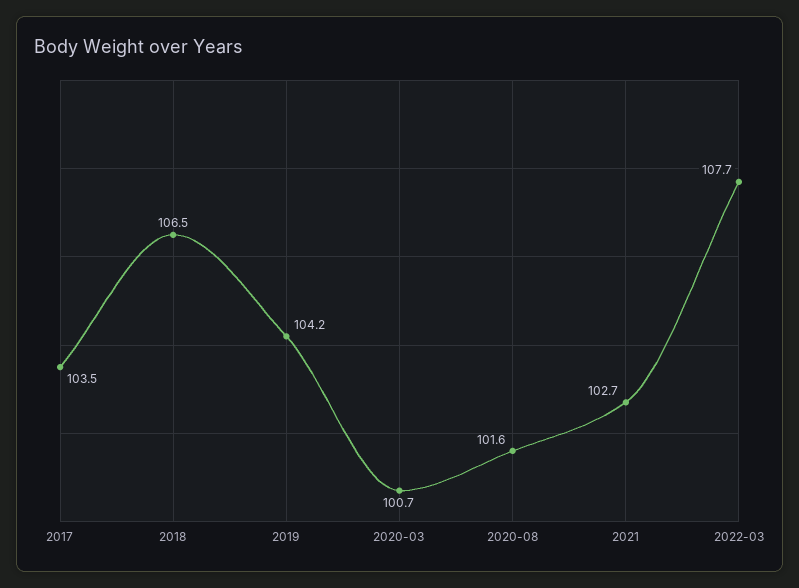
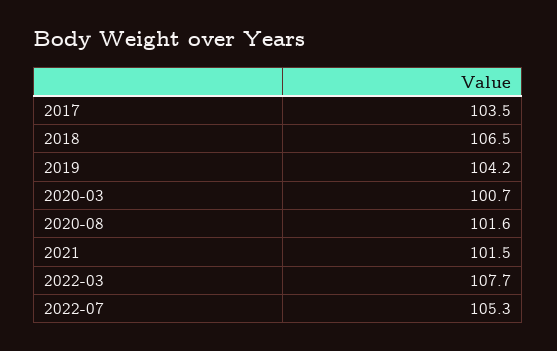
2021: 102.7 -> 101.5
2022-07: none -> 105.3

